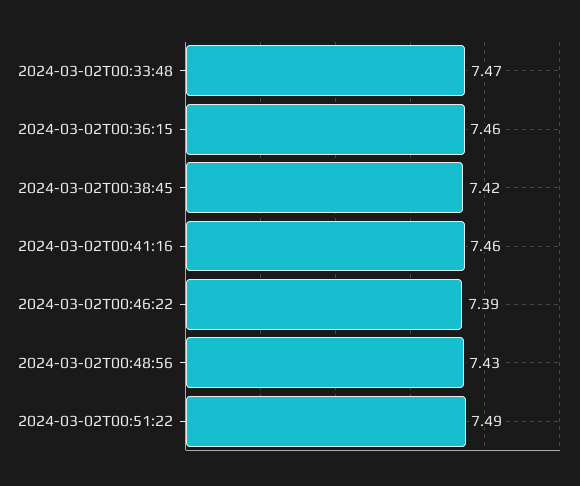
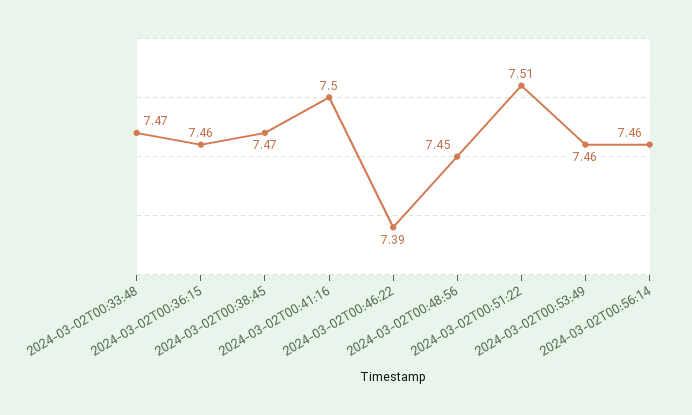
2024-03-02T00:38:45: 7.42 -> 7.47
2024-03-02T00:41:16: 7.46 -> 7.5
2024-03-02T00:48:56: 7.43 -> 7.45
2024-03-02T00:51:22: 7.49 -> 7.51
2024-03-02T00:53:49: none -> 7.46
2024-03-02T00:56:14: none -> 7.46

